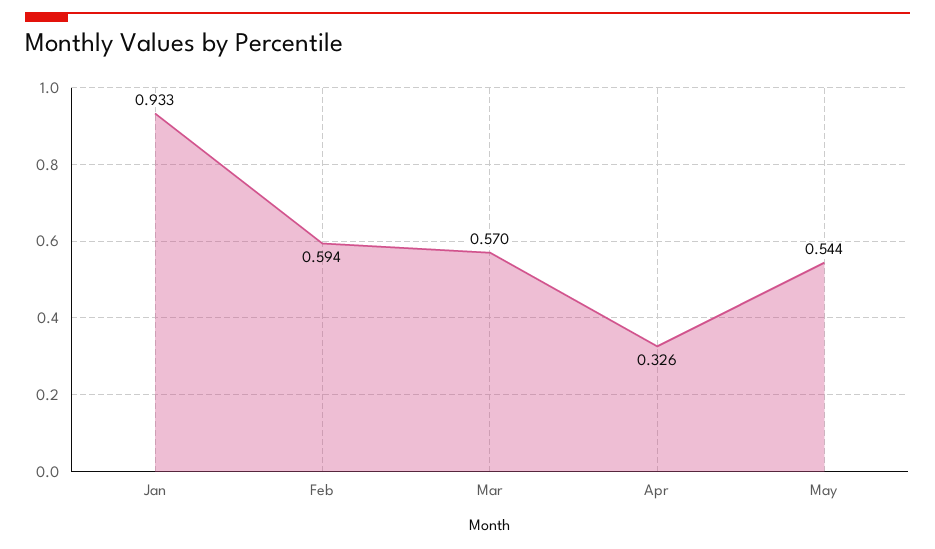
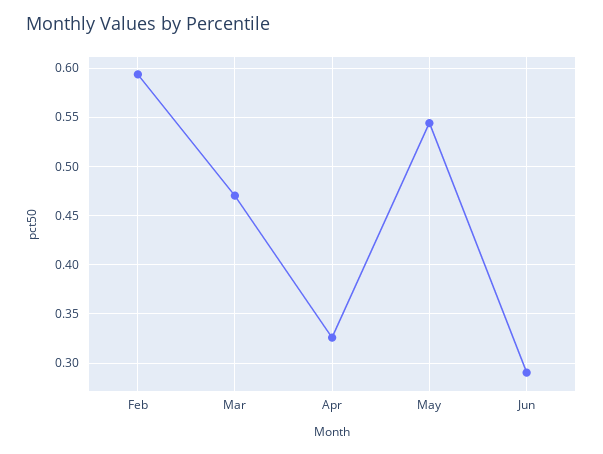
Jan: 0.933 -> none
Mar: 0.57 -> 0.47
Jun: none -> 0.29

